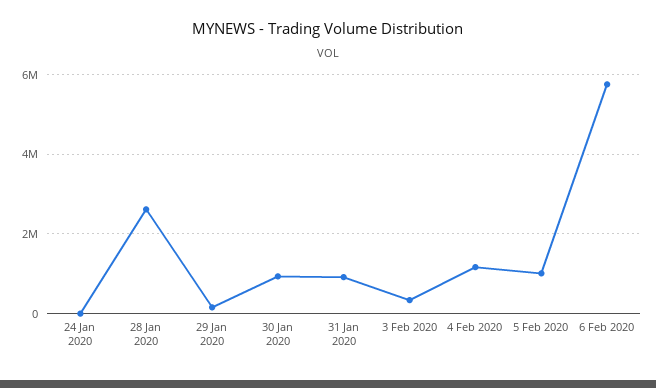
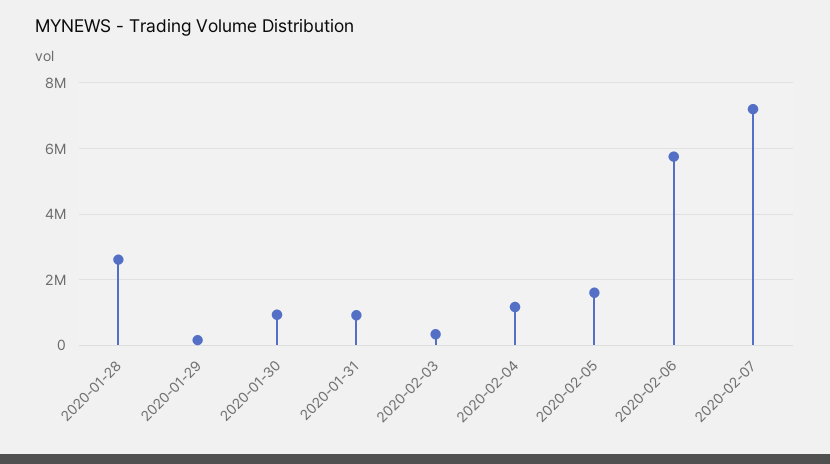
24 Jan 2020: 0 -> none
5 Feb 2020: 1000000 -> 1600000
2020-02-07: none -> 7200000

